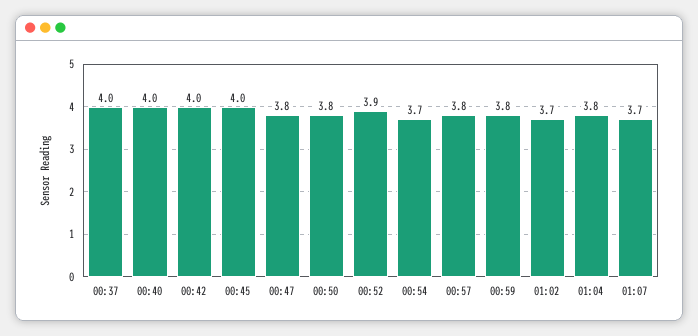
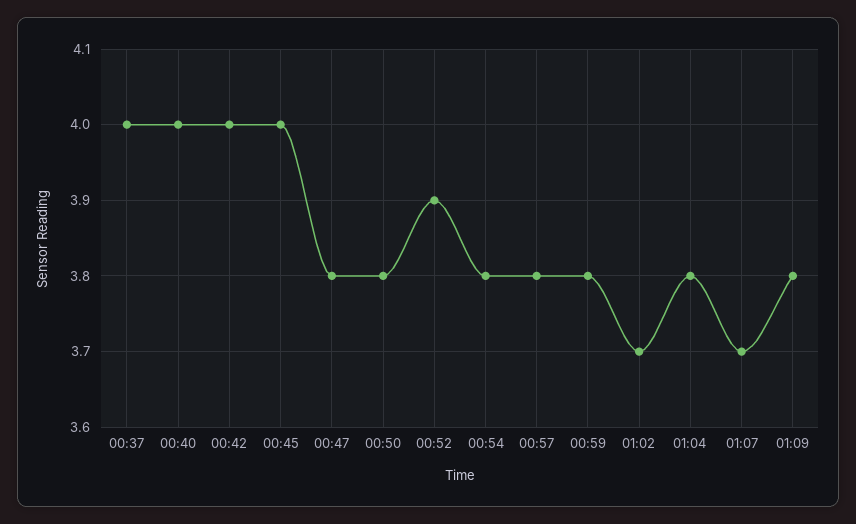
00:54: 3.7 -> 3.8
01:09: none -> 3.8

